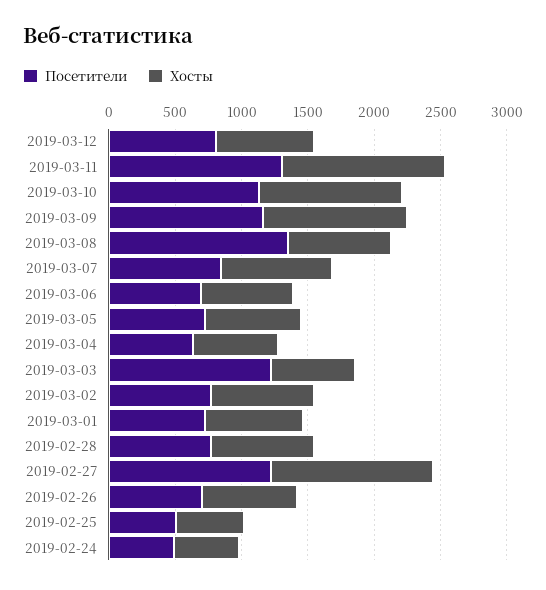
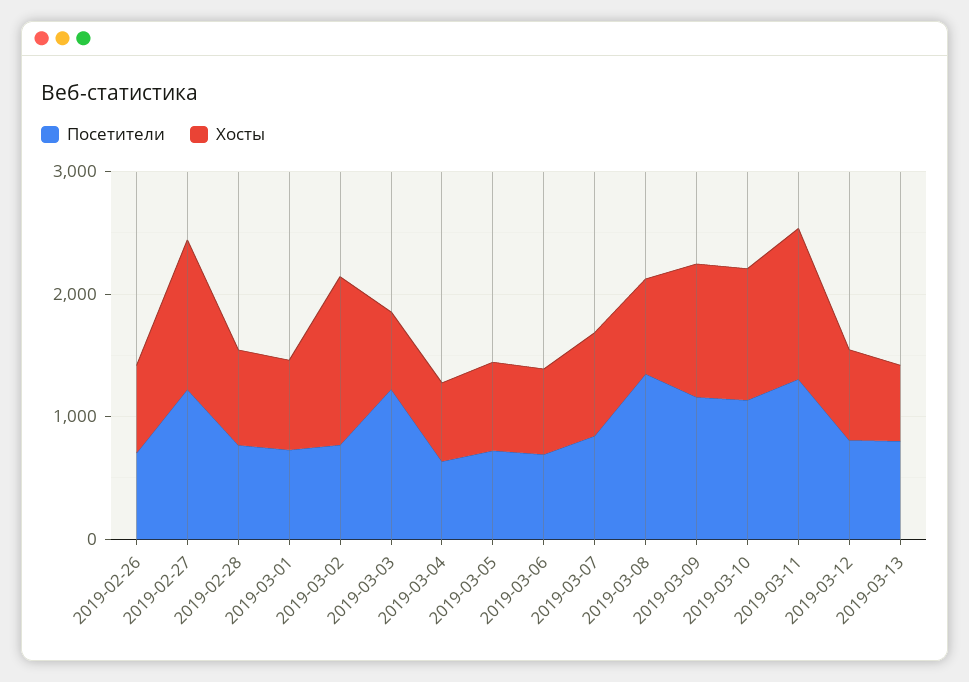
Хосты, 2019-03-02: 800 -> 1400
Посетители, 2019-02-25: 500 -> none
Хосты, 2019-02-25: 500 -> none
Посетители, 2019-02-24: 500 -> none
Хосты, 2019-02-24: 500 -> none
Посетители, 2019-03-13: none -> 800
Хосты, 2019-03-13: none -> 600

